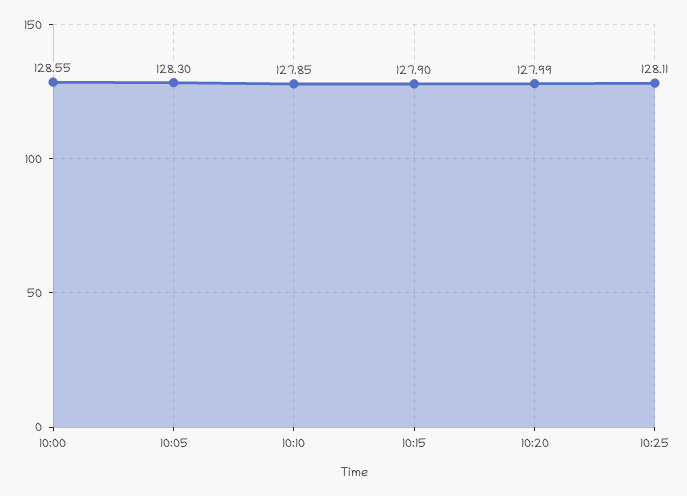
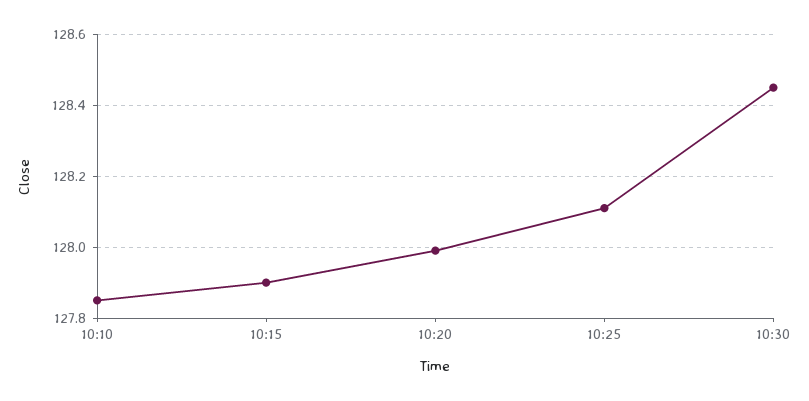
10:00: 128.55 -> none
10:05: 128.3 -> none
10:30: none -> 128.45

